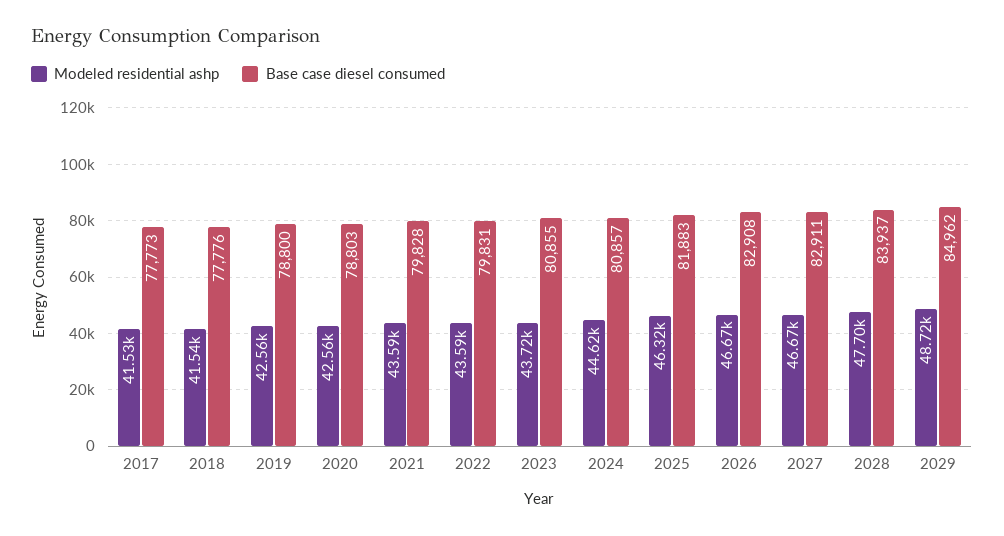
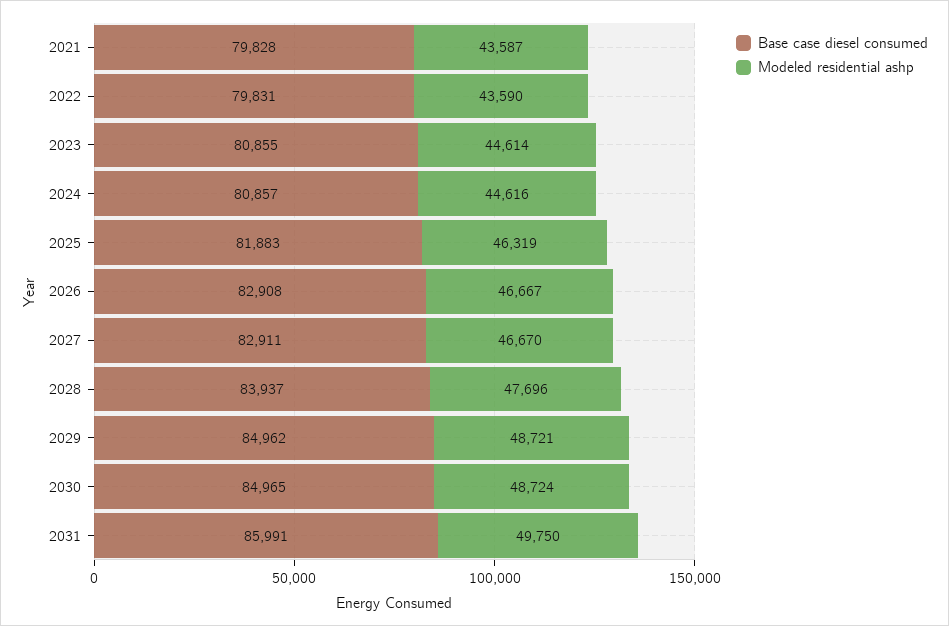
Modeled residential ashp, 2017: 41530 -> none
Base case diesel consumed, 2017: 77773 -> none
Modeled residential ashp, 2018: 41540 -> none
Base case diesel consumed, 2018: 77776 -> none
Modeled residential ashp, 2019: 42560 -> none
Base case diesel consumed, 2019: 78800 -> none
Modeled residential ashp, 2020: 42560 -> none
Base case diesel consumed, 2020: 78803 -> none
Modeled residential ashp, 2023: 43720 -> 44614
Base case diesel consumed, 2030: none -> 84965
Modeled residential ashp, 2030: none -> 48724
Base case diesel consumed, 2031: none -> 85991
Modeled residential ashp, 2031: none -> 49750

